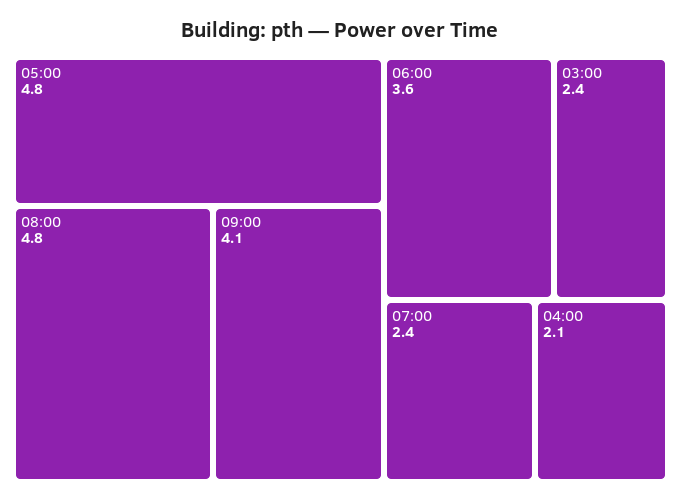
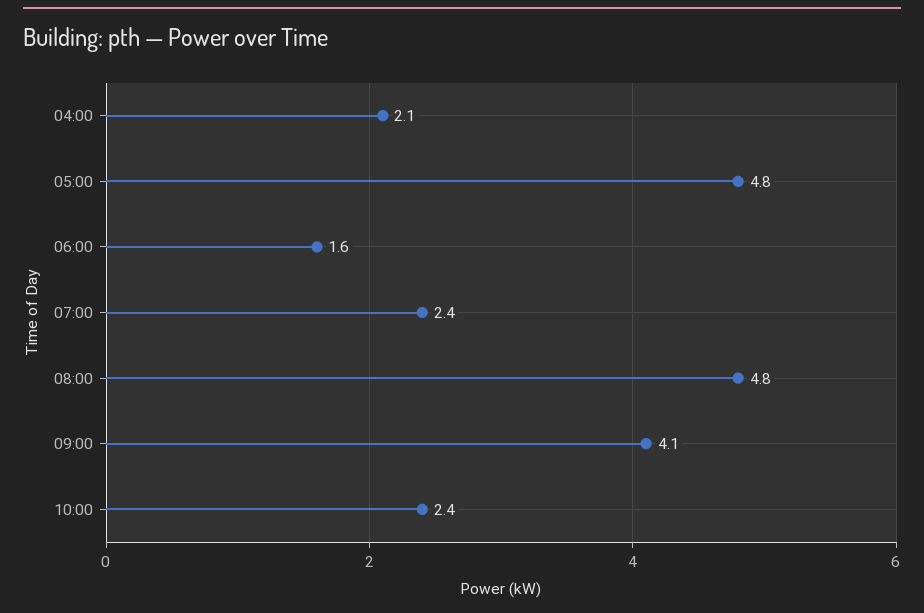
06:00: 3.6 -> 1.6
03:00: 2.4 -> none
10:00: none -> 2.4

